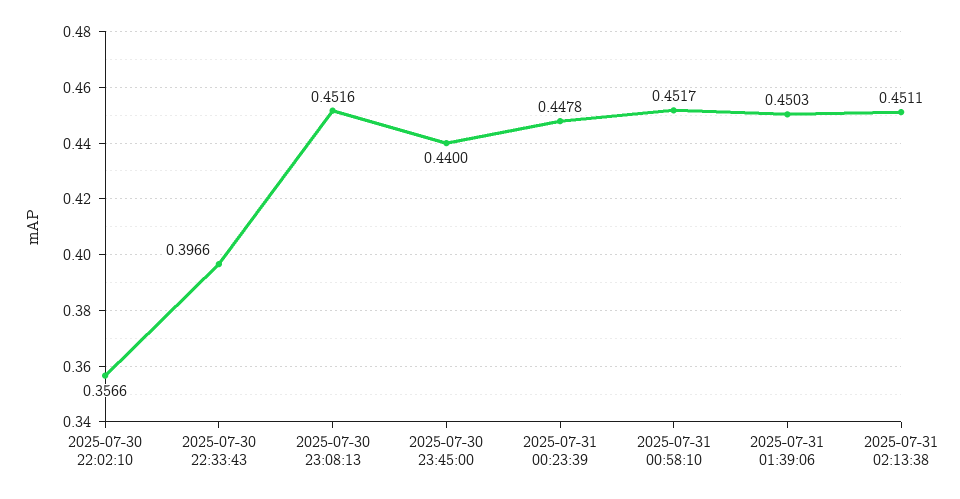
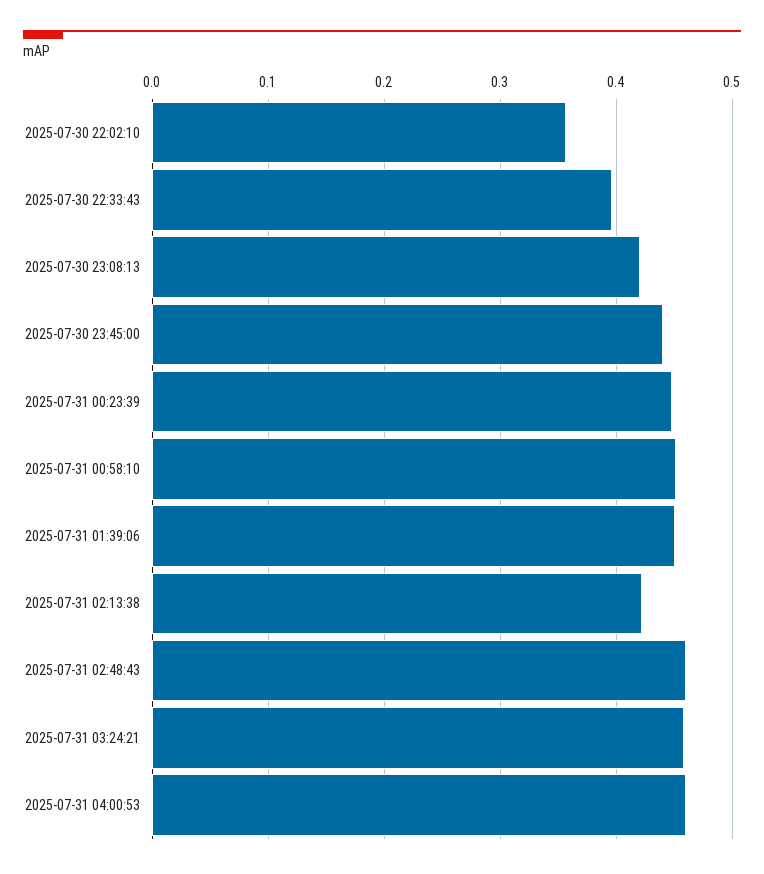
2025-07-30 23:08:13: 0.4516 -> 0.42
2025-07-31 02:13:38: 0.4511 -> 0.42
2025-07-31 02:48:43: none -> 0.46
2025-07-31 03:24:21: none -> 0.46
2025-07-31 04:00:53: none -> 0.46

